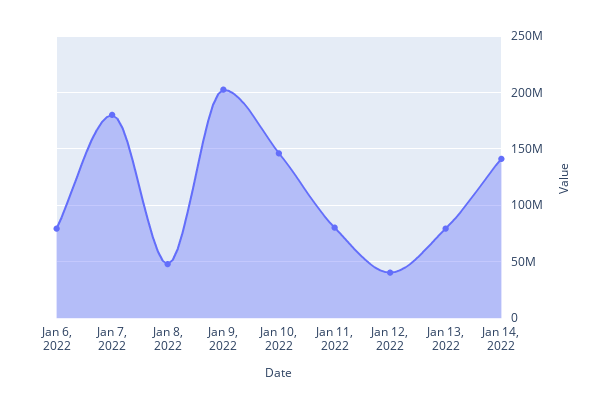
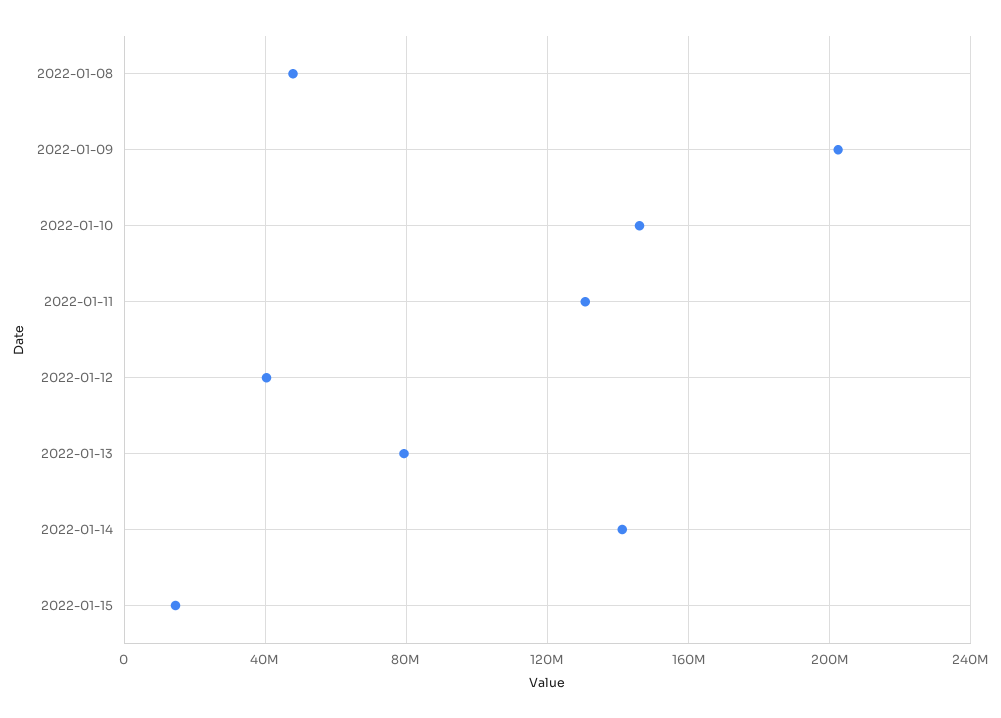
Jan 6, 2022: 80000000 -> none
Jan 7, 2022: 180000000 -> none
Jan 11, 2022: 80000000 -> 130000000
2022-01-15: none -> 15000000

